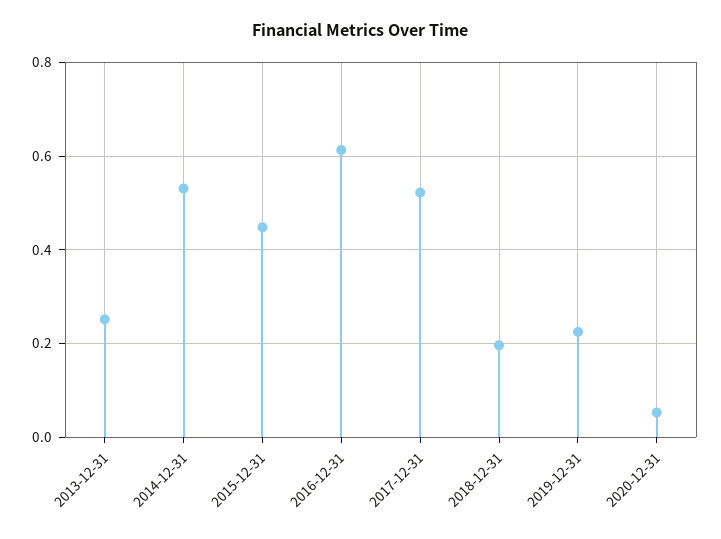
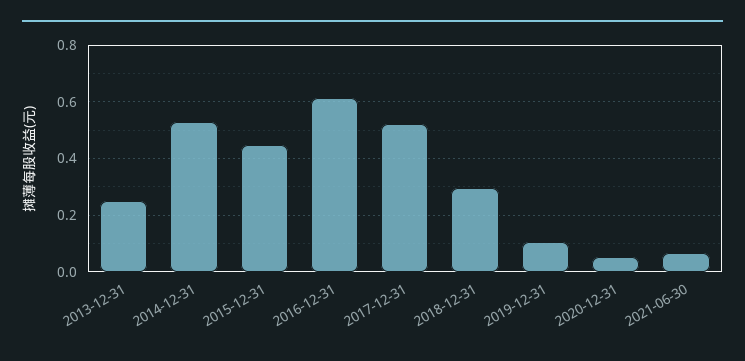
2018-12-31: 0.2 -> 0.3
2019-12-31: 0.22 -> 0.1
2021-06-30: none -> 0.075

